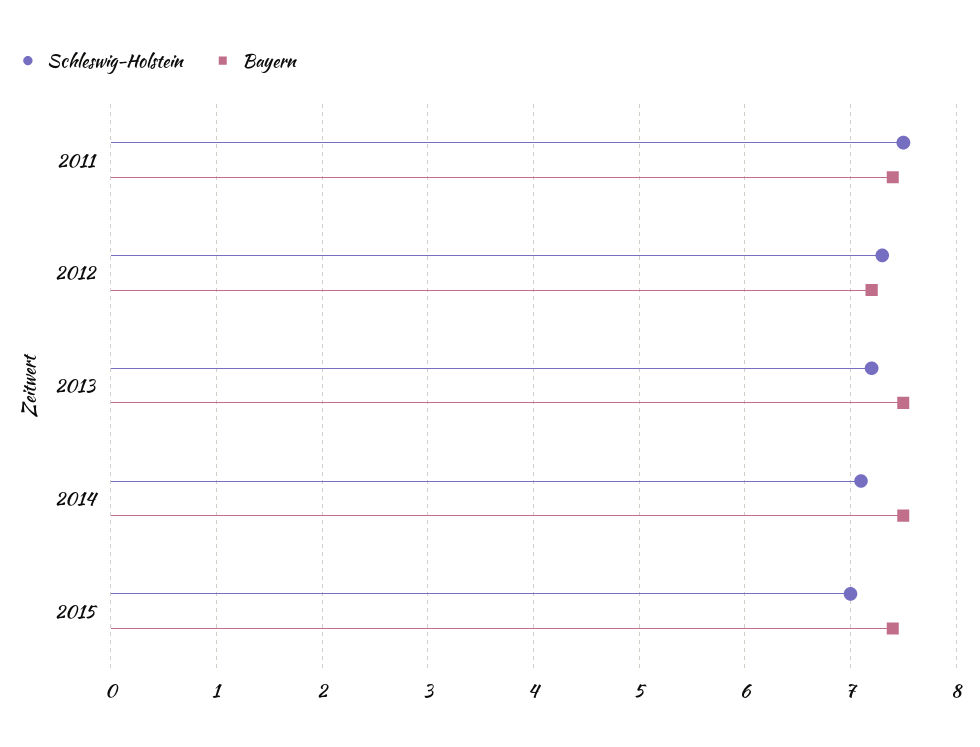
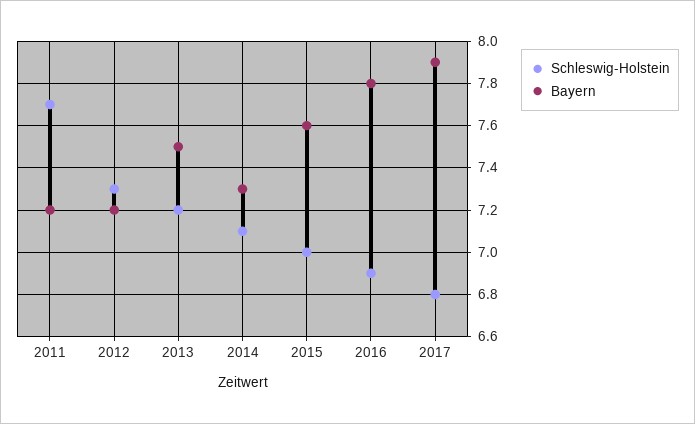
Schleswig-Holstein, 2011: 7.5 -> 7.7
Bayern, 2011: 7.4 -> 7.2
Bayern, 2014: 7.5 -> 7.3
Bayern, 2015: 7.4 -> 7.6
Schleswig-Holstein, 2016: none -> 6.9
Bayern, 2016: none -> 7.8
Schleswig-Holstein, 2017: none -> 6.8
Bayern, 2017: none -> 7.9

